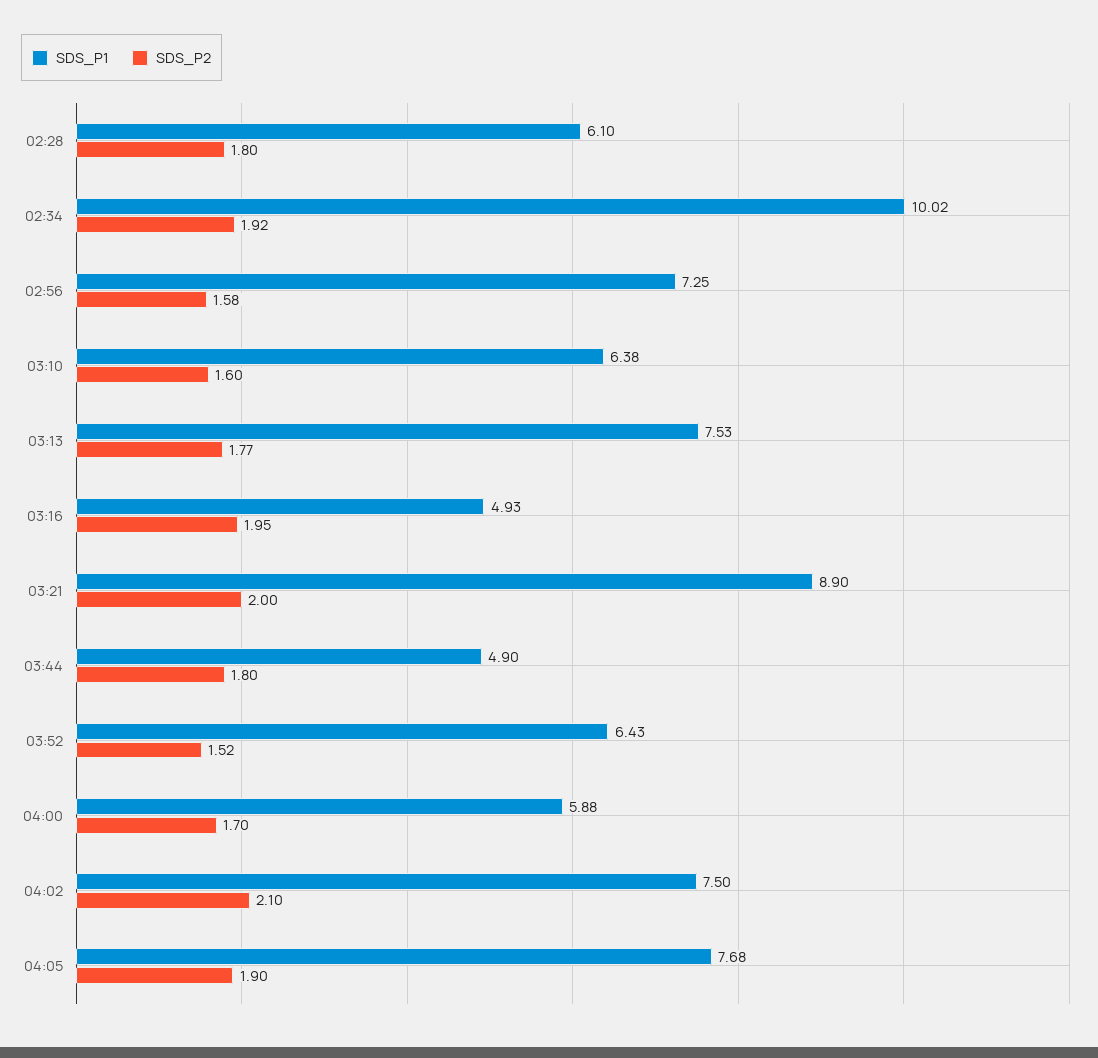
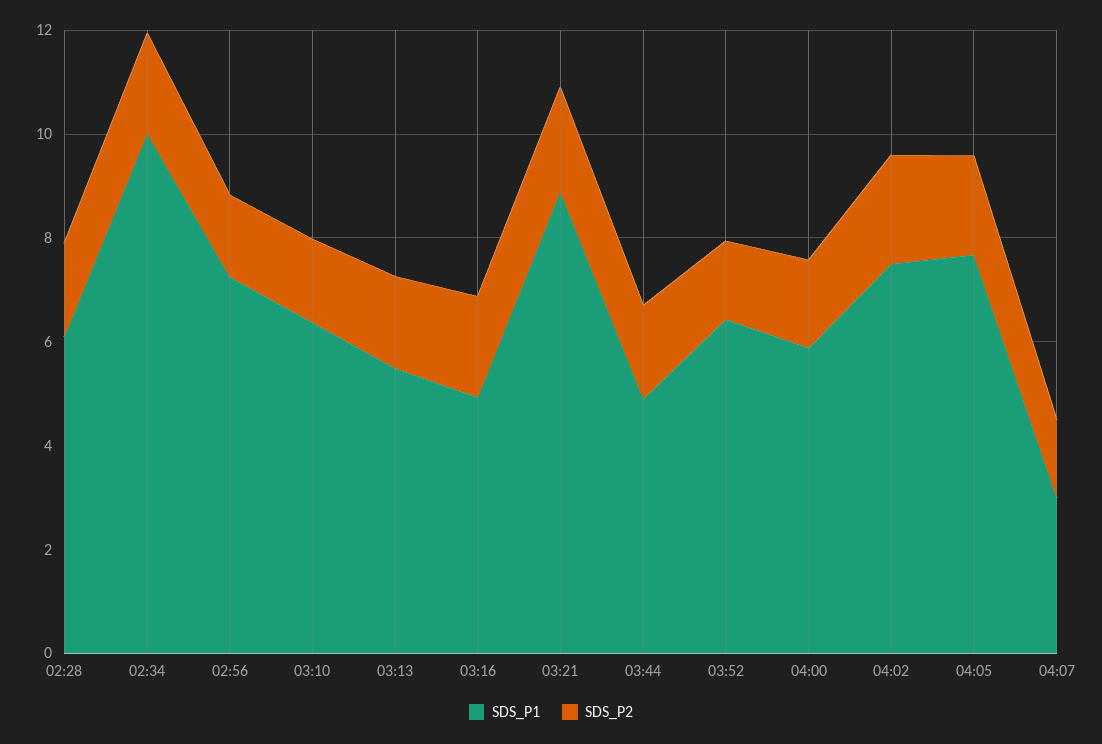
SDS_P1, 03:13: 7.53 -> 5.5
SDS_P1, 04:07: none -> 3
SDS_P2, 04:07: none -> 1.5

